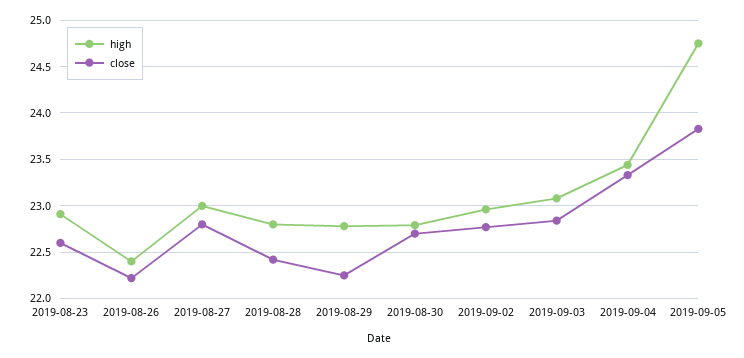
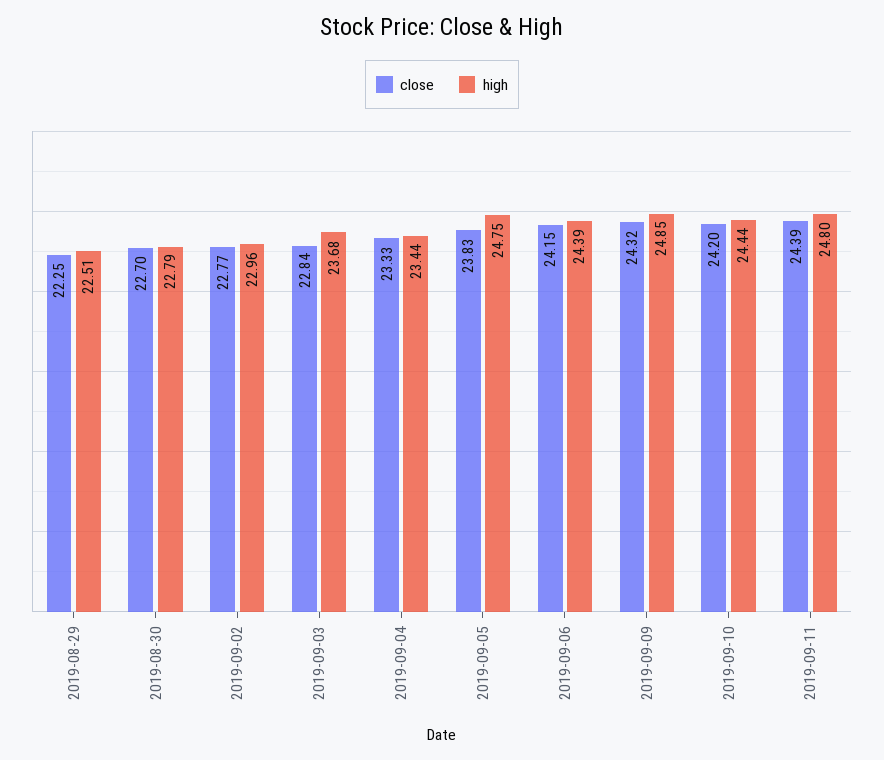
high, 2019-08-23: 22.9 -> none
close, 2019-08-23: 22.6 -> none
high, 2019-08-26: 22.4 -> none
close, 2019-08-26: 22.2 -> none
high, 2019-08-27: 23 -> none
close, 2019-08-27: 22.8 -> none
high, 2019-08-28: 22.8 -> none
close, 2019-08-28: 22.4 -> none
high, 2019-08-29: 22.8 -> 22.51
high, 2019-09-03: 23.1 -> 23.68
close, 2019-09-06: none -> 24.15
high, 2019-09-06: none -> 24.39
close, 2019-09-09: none -> 24.32
high, 2019-09-09: none -> 24.85
close, 2019-09-10: none -> 24.2
high, 2019-09-10: none -> 24.44
close, 2019-09-11: none -> 24.39
high, 2019-09-11: none -> 24.8

